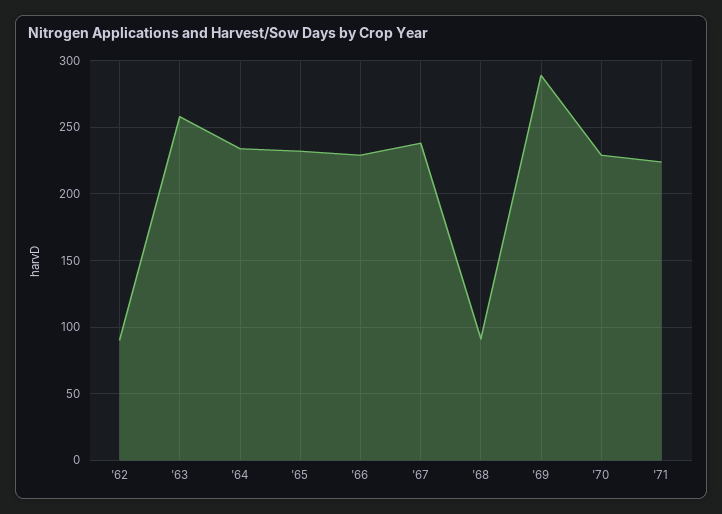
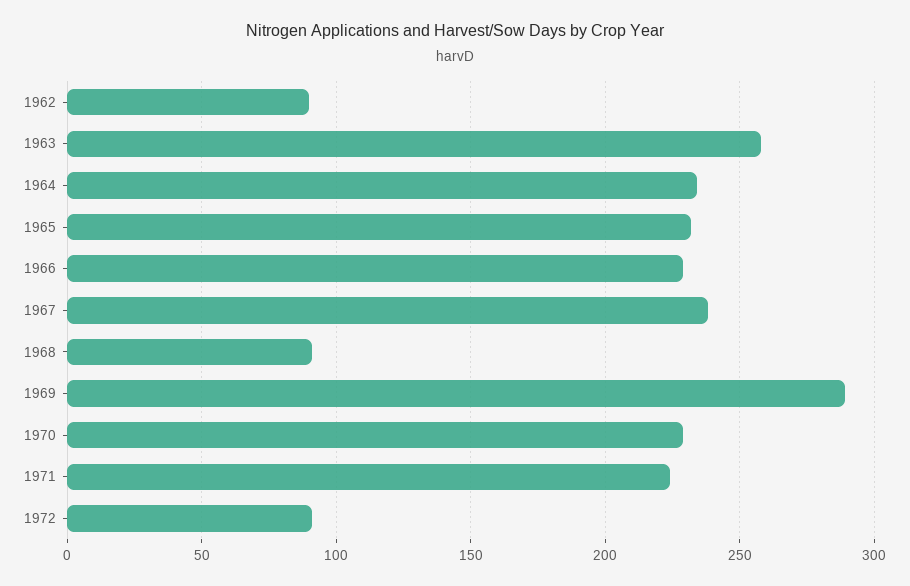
1972: none -> 90

